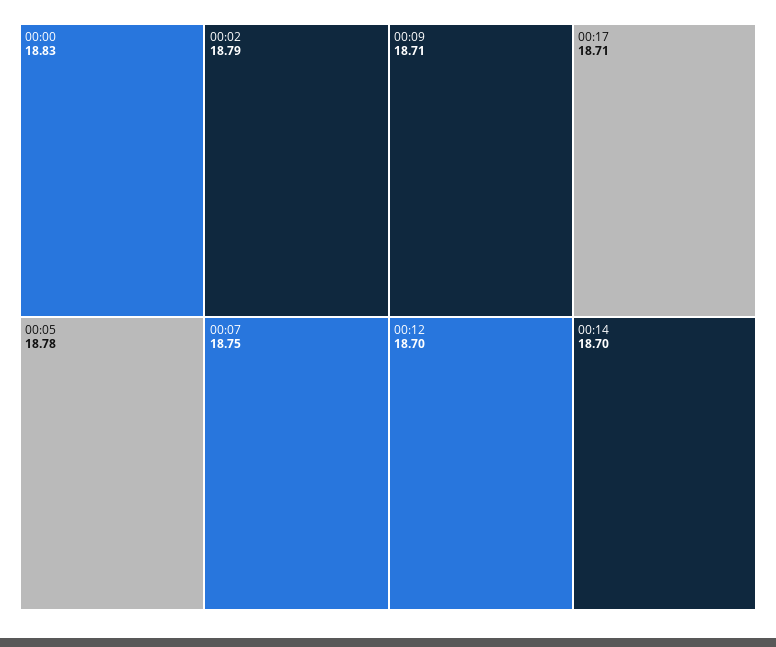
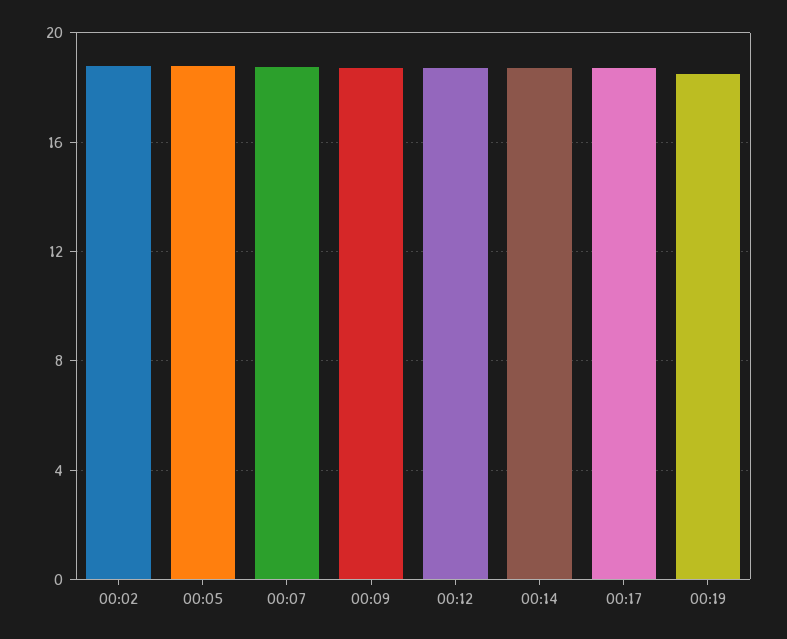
00:00: 18.83 -> none
00:19: none -> 18.5

